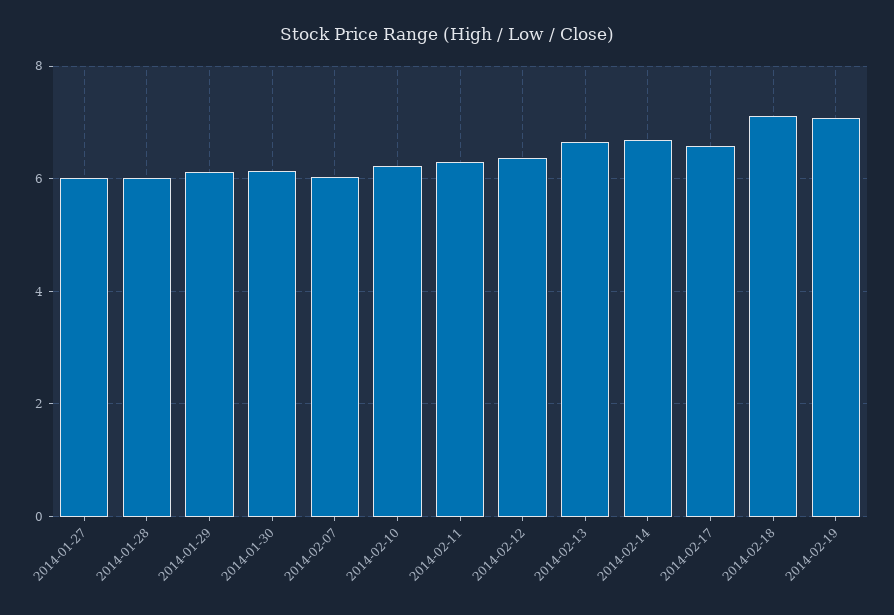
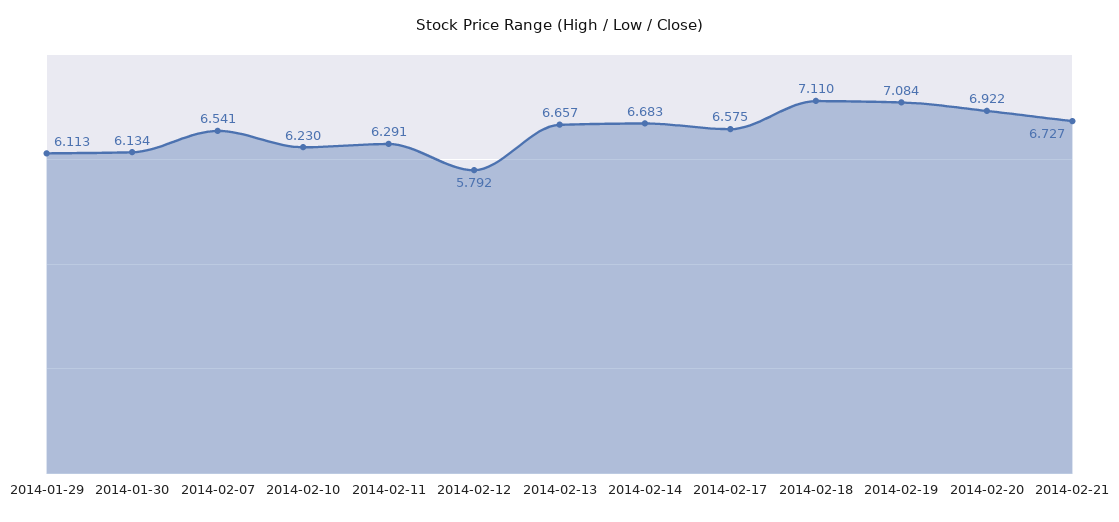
2014-01-27: 6 -> none
2014-01-28: 6 -> none
2014-02-07: 6 -> 6.541
2014-02-12: 6.4 -> 5.792
2014-02-20: none -> 6.922
2014-02-21: none -> 6.727

